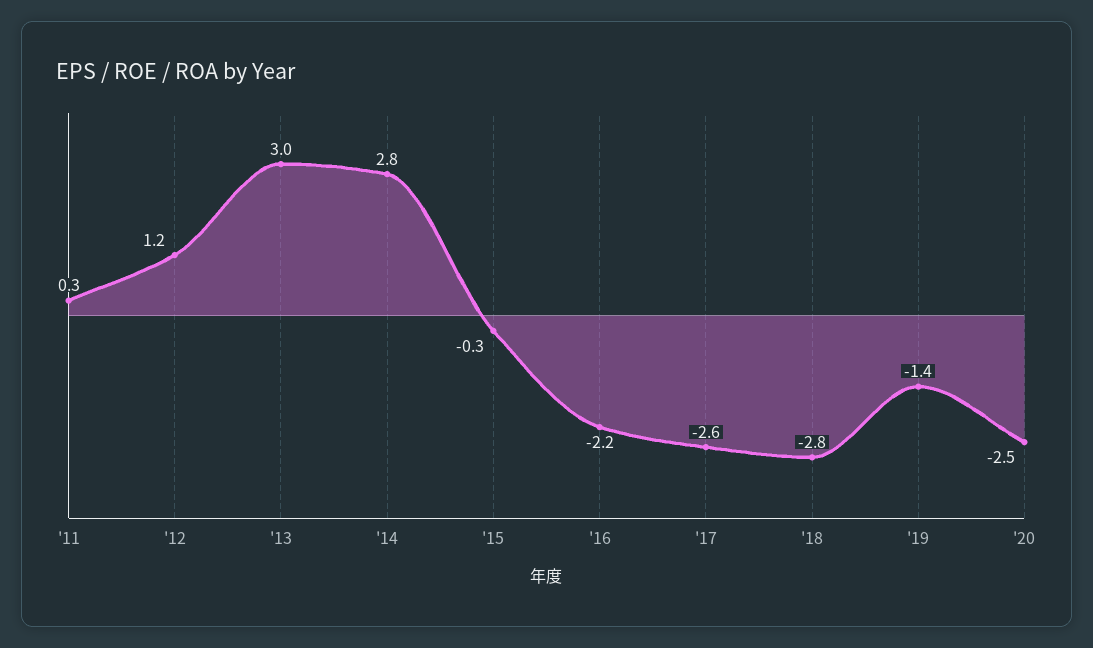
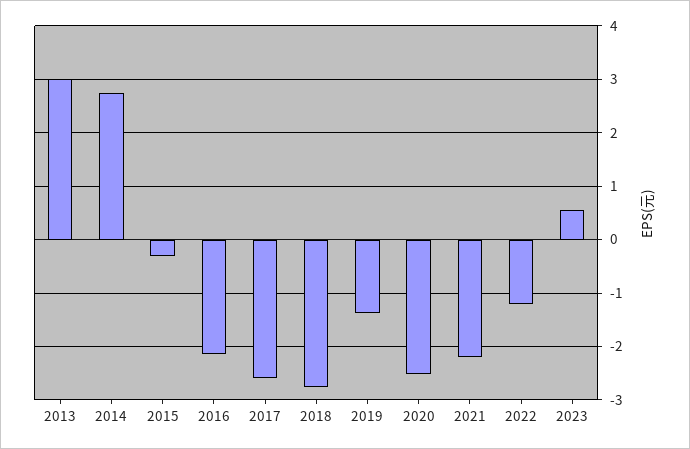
'11: 0.3 -> none
'12: 1.2 -> none
2021: none -> -2.2
2022: none -> -1.2
2023: none -> 0.6

